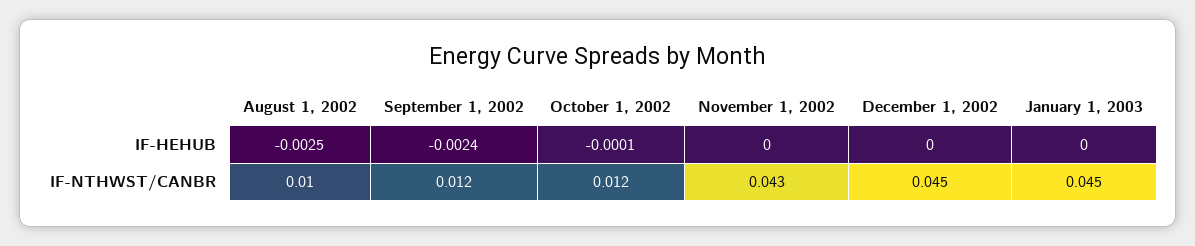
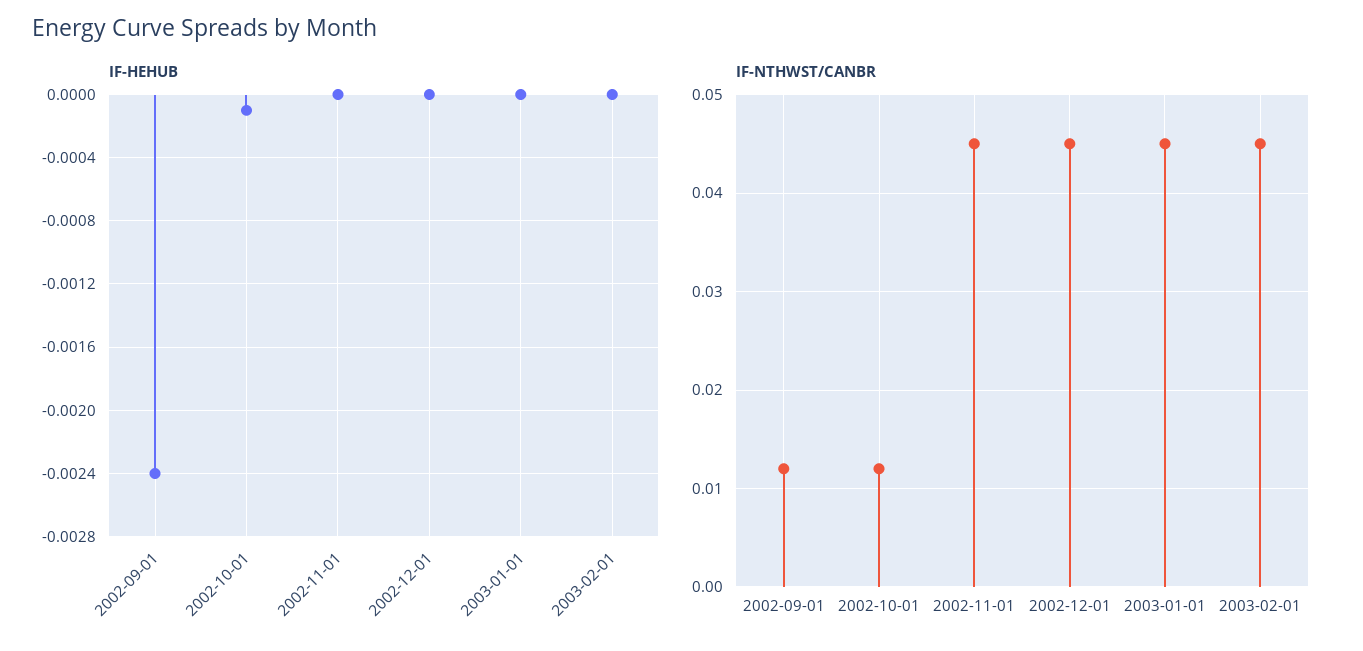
IF-HEHUB, August 1, 2002: -0.0025 -> none
IF-NTHWST/CANBR, August 1, 2002: 0.01 -> none
IF-NTHWST/CANBR, November 1, 2002: 0.043 -> 0.045
IF-HEHUB, 2003-02-01: none -> 0
IF-NTHWST/CANBR, 2003-02-01: none -> 0.045

